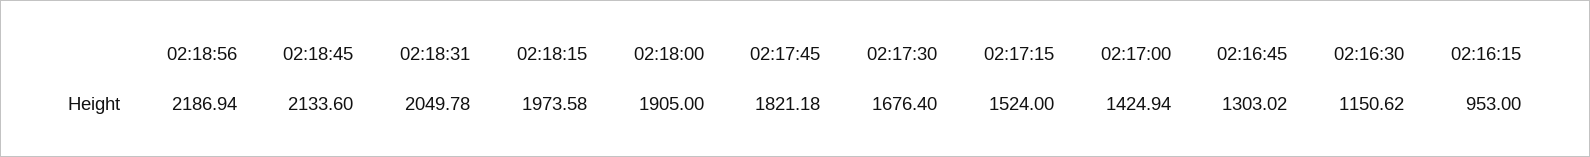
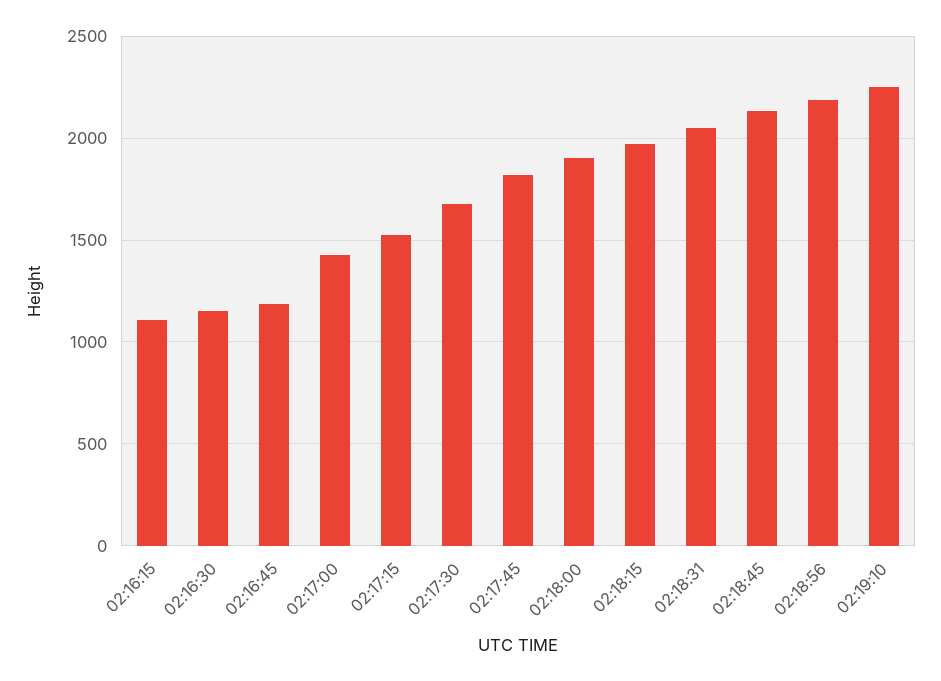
02:16:45: 1303.02 -> 1200
02:16:15: 953 -> 1100
02:19:10: none -> 2250

